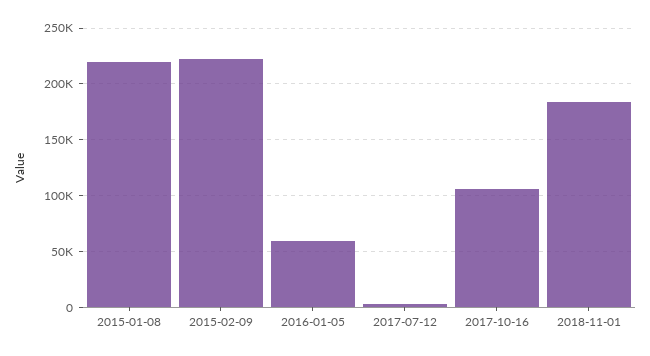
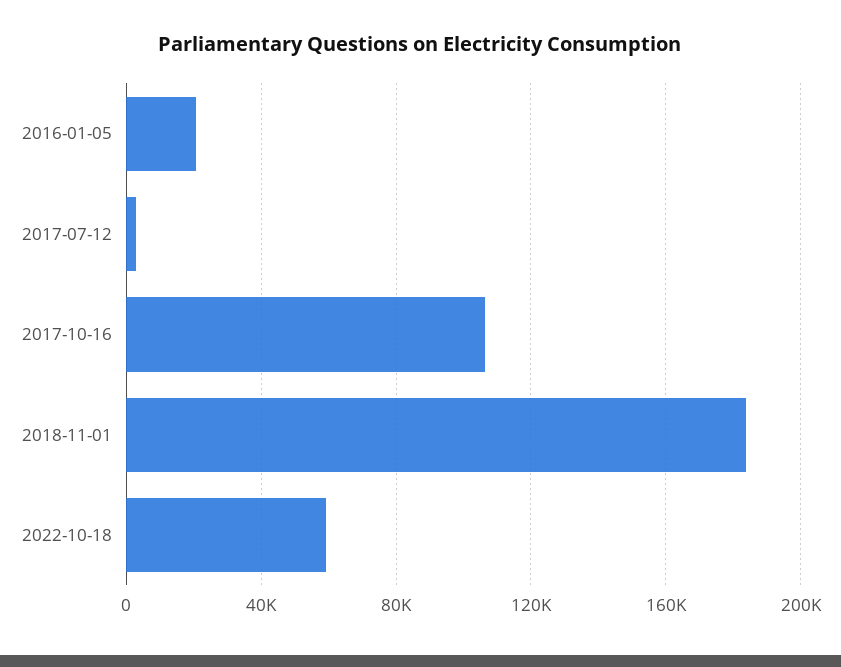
2015-01-08: 220000 -> none
2015-02-09: 220000 -> none
2016-01-05: 60000 -> 20000
2022-10-18: none -> 60000

